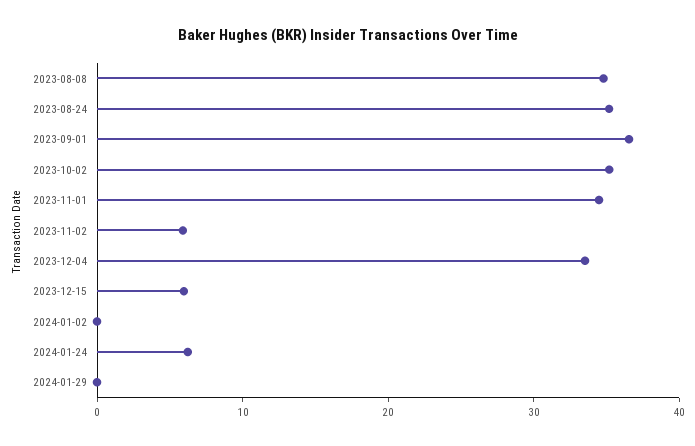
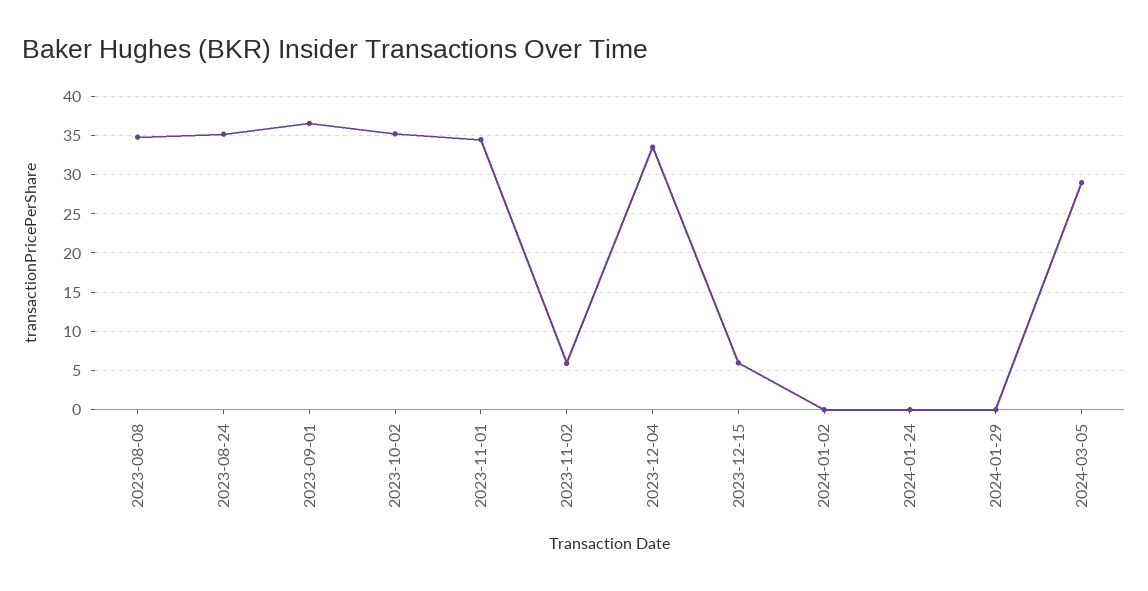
2024-01-24: 6 -> 0
2024-03-05: none -> 29

